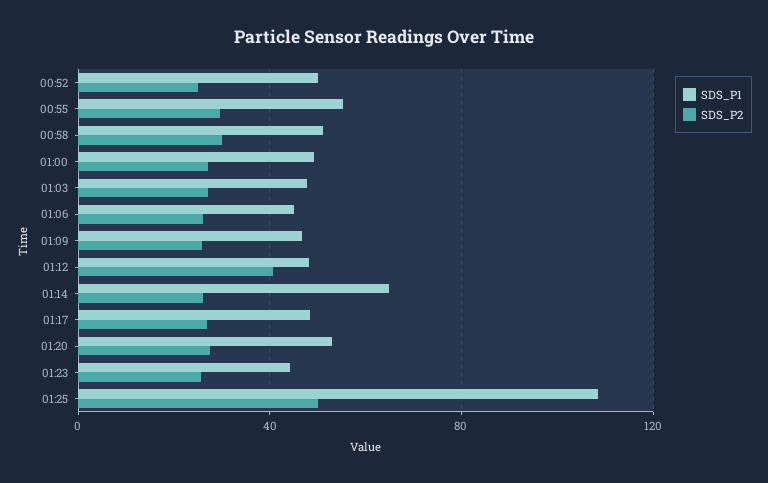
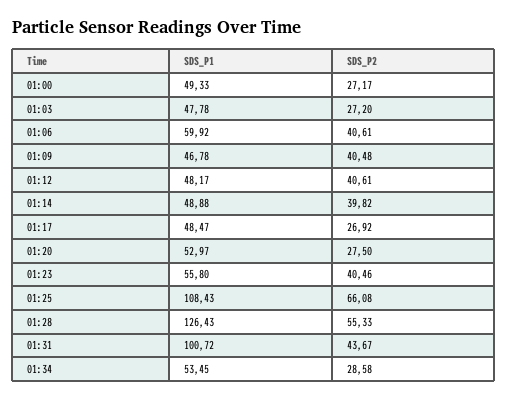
SDS_P1, 00:52: 50 -> none
SDS_P2, 00:52: 25 -> none
SDS_P1, 00:55: 55 -> none
SDS_P2, 00:55: 30 -> none
SDS_P1, 00:58: 50 -> none
SDS_P2, 00:58: 30 -> none
SDS_P1, 01:06: 45 -> 59.92
SDS_P2, 01:06: 25 -> 40.61
SDS_P2, 01:09: 25 -> 40.48
SDS_P1, 01:14: 65 -> 48.88
SDS_P2, 01:14: 25 -> 39.82
SDS_P1, 01:23: 45 -> 55.8
SDS_P2, 01:23: 25 -> 40.46
SDS_P2, 01:25: 50 -> 66.08
SDS_P1, 01:28: none -> 126.43
SDS_P2, 01:28: none -> 55.33
SDS_P1, 01:31: none -> 100.72
SDS_P2, 01:31: none -> 43.67
SDS_P1, 01:34: none -> 53.45
SDS_P2, 01:34: none -> 28.58

